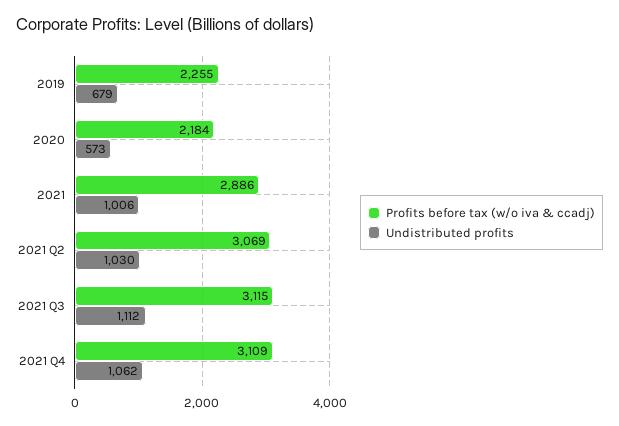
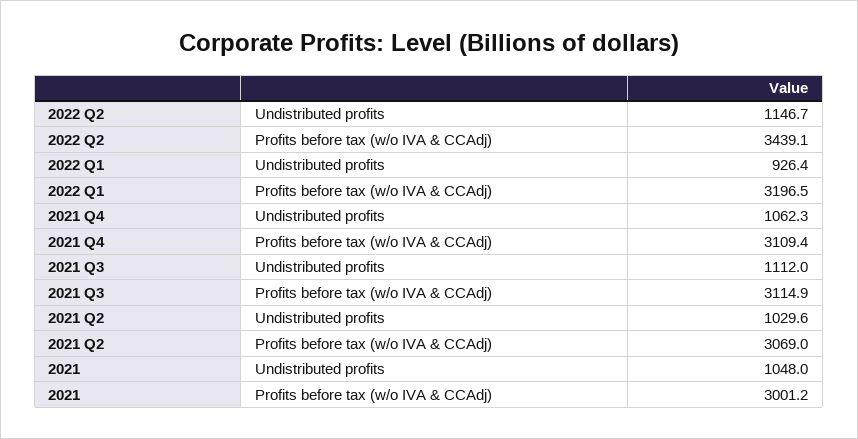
Profits before tax (w/o iva & ccadj), 2019: 2255 -> none
Undistributed profits, 2019: 679 -> none
Profits before tax (w/o iva & ccadj), 2020: 2184 -> none
Undistributed profits, 2020: 573 -> none
Profits before tax (w/o iva & ccadj), 2021: 2886 -> 3001.2
Undistributed profits, 2021: 1006 -> 1048
Undistributed profits, 2022 Q2: none -> 1146.7
Profits before tax (w/o iva & ccadj), 2022 Q2: none -> 3439.1
Undistributed profits, 2022 Q1: none -> 926.4
Profits before tax (w/o iva & ccadj), 2022 Q1: none -> 3196.5

